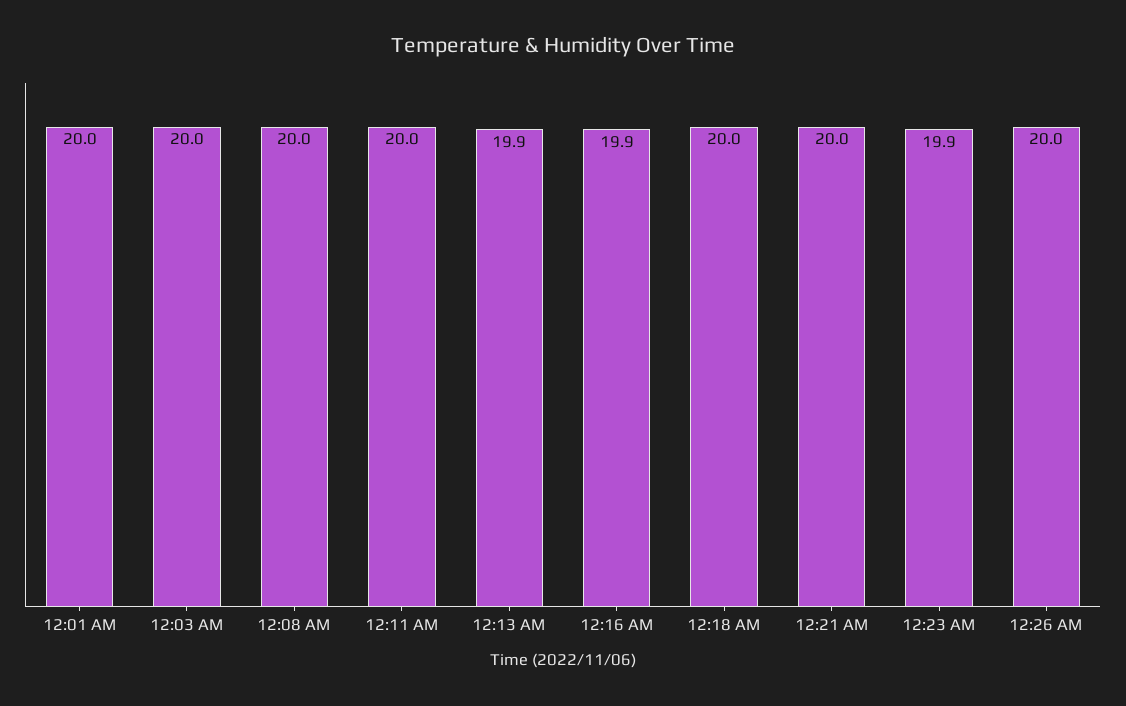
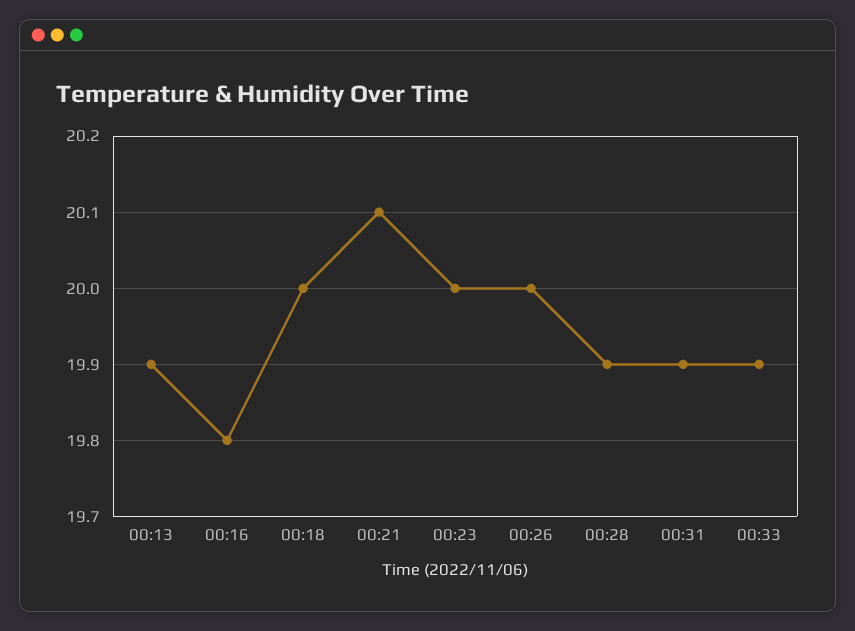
12:01 AM: 20 -> none
12:03 AM: 20 -> none
12:08 AM: 20 -> none
12:11 AM: 20 -> none
12:16 AM: 19.9 -> 19.8
12:21 AM: 20 -> 20.1
12:23 AM: 19.9 -> 20
00:28: none -> 19.9
00:31: none -> 19.9
00:33: none -> 19.9

